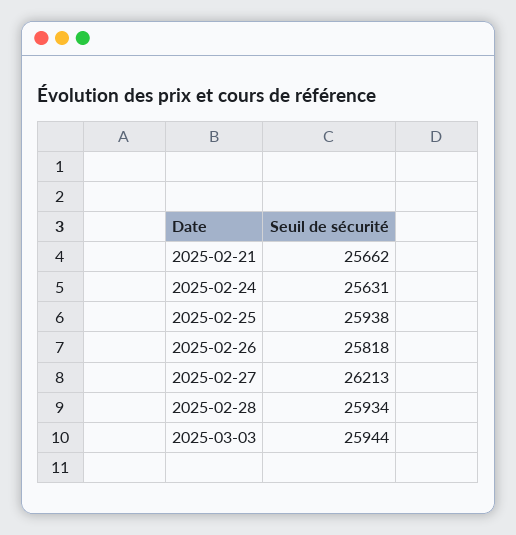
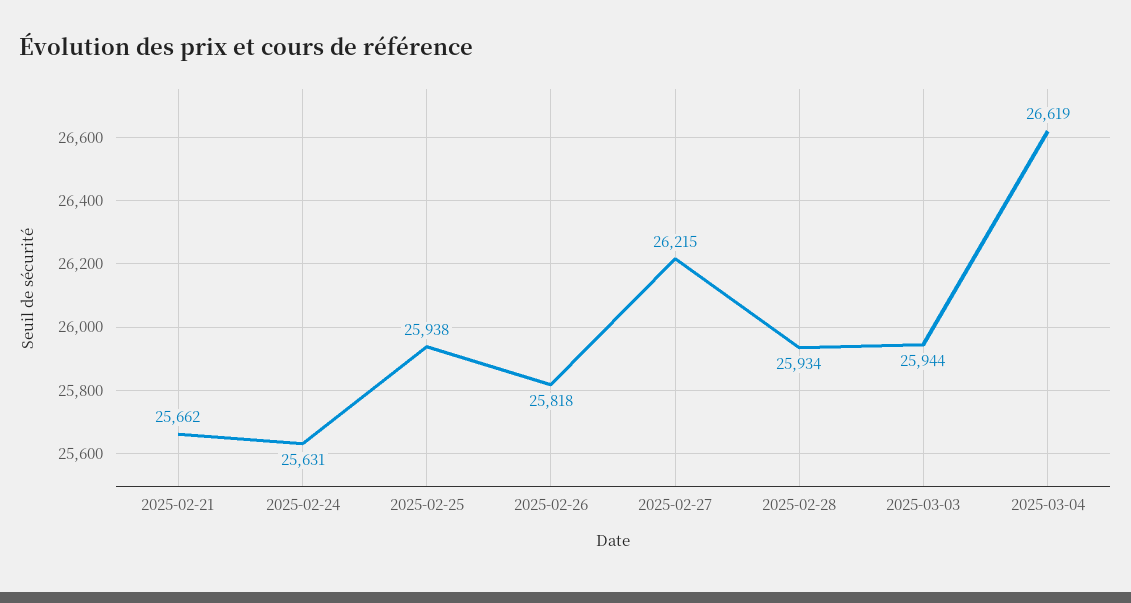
2025-02-27: 26213 -> 26215
2025-03-04: none -> 26619

